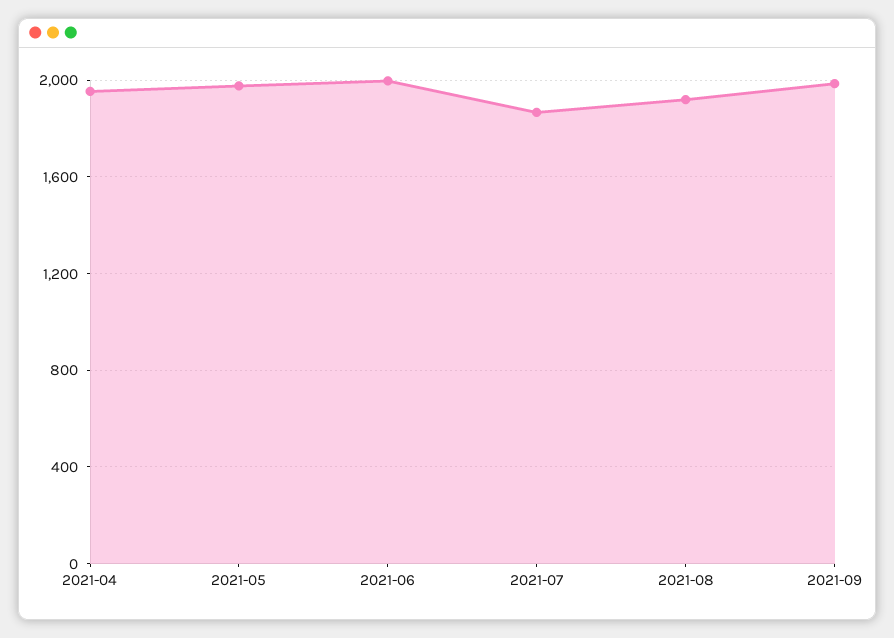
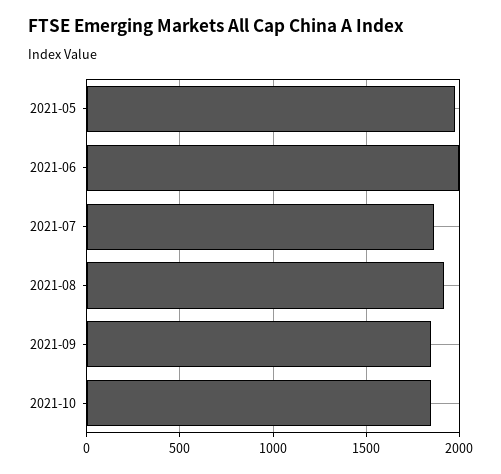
2021-04: 1950 -> none
2021-09: 2000 -> 1850
2021-10: none -> 1850

